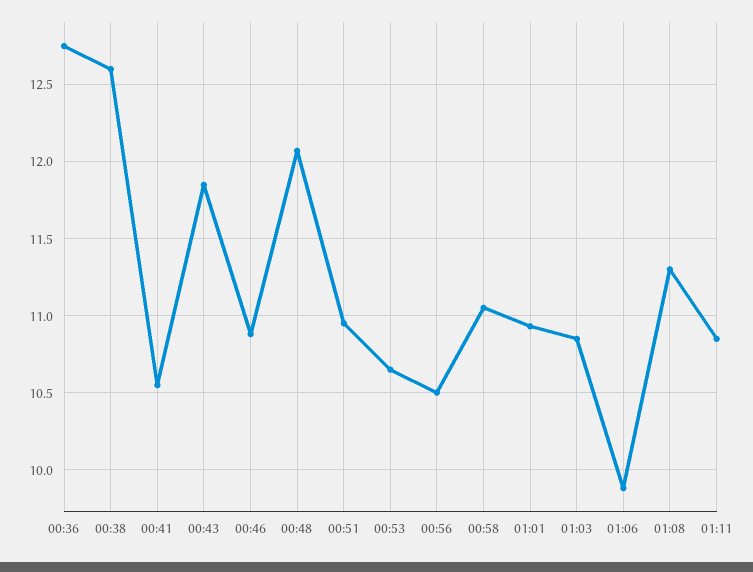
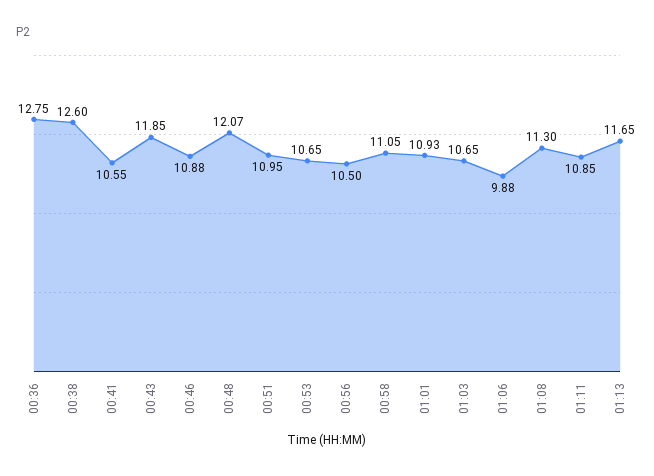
01:03: 10.85 -> 10.65
01:13: none -> 11.65

